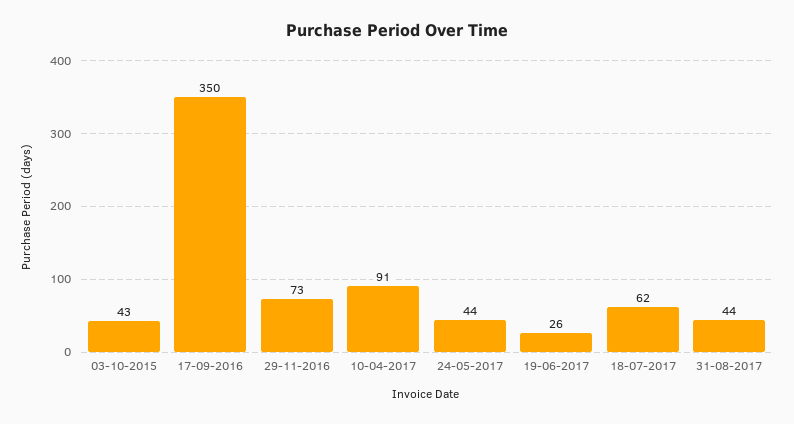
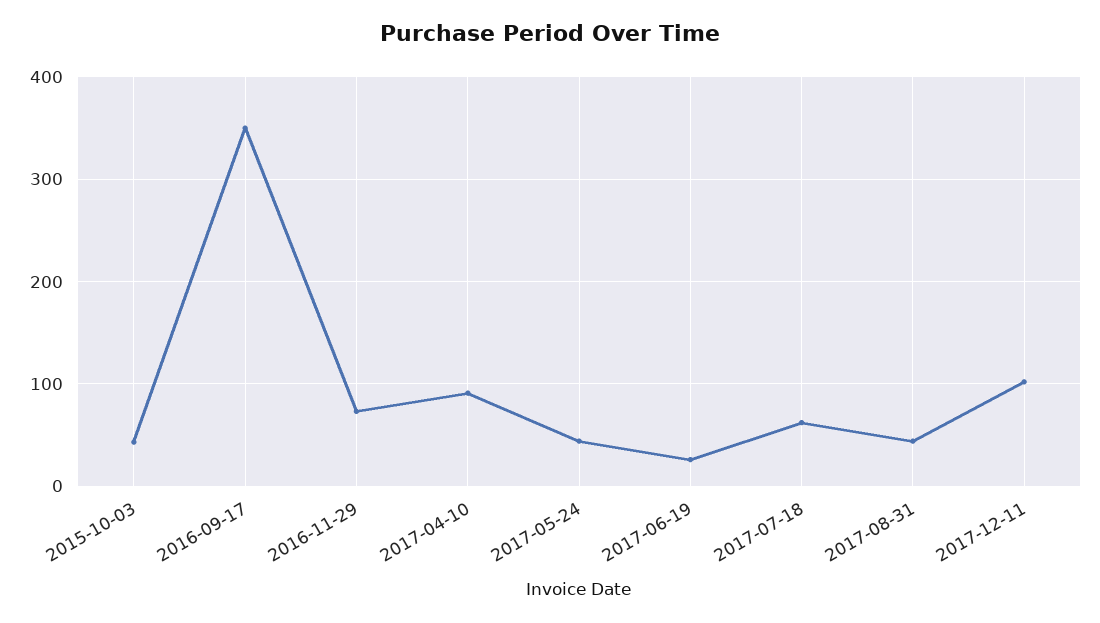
2017-12-11: none -> 100

